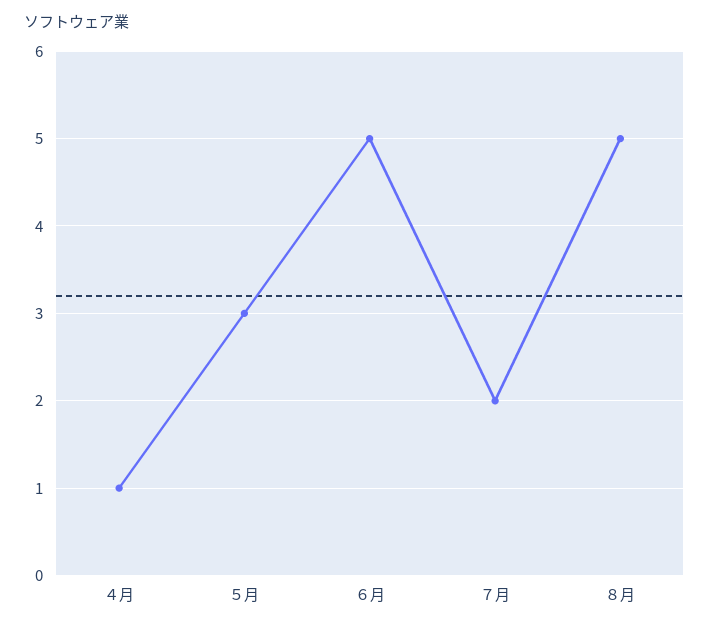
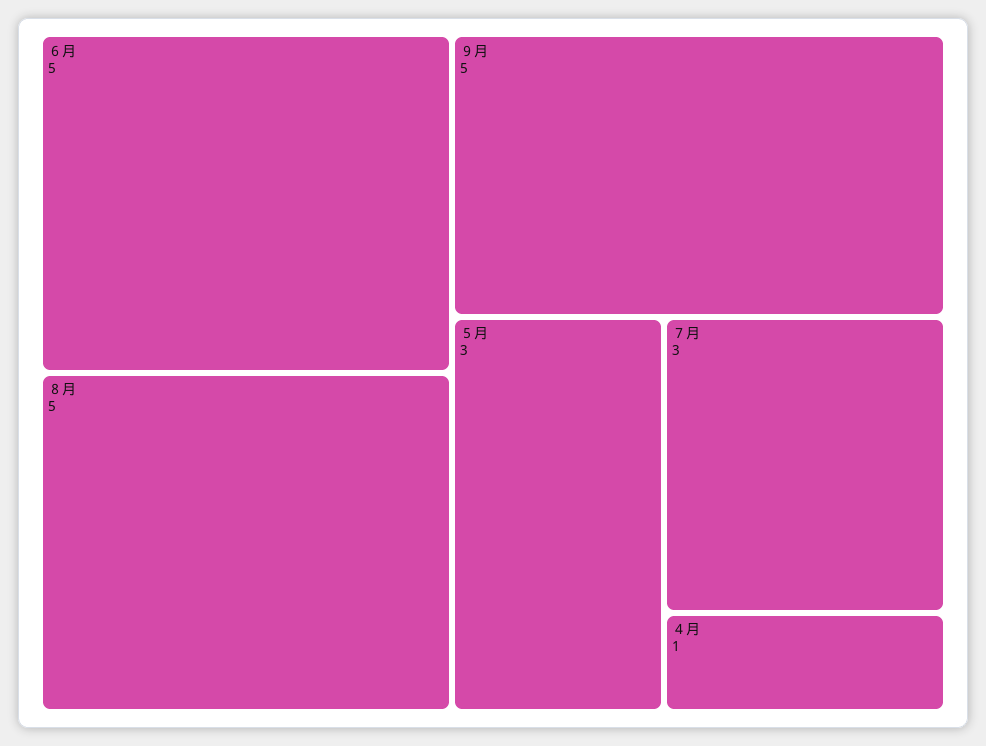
７月: 2 -> 3
９月: none -> 5

